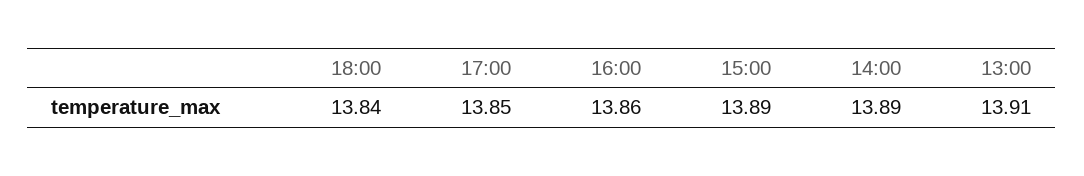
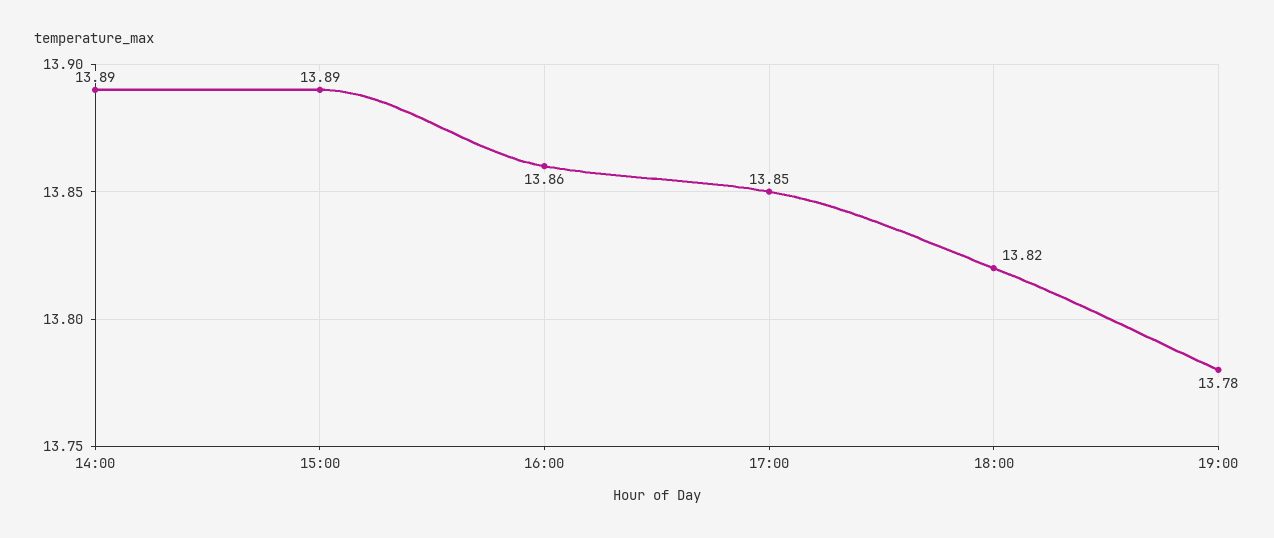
18:00: 13.84 -> 13.82
13:00: 13.91 -> none
19:00: none -> 13.78

